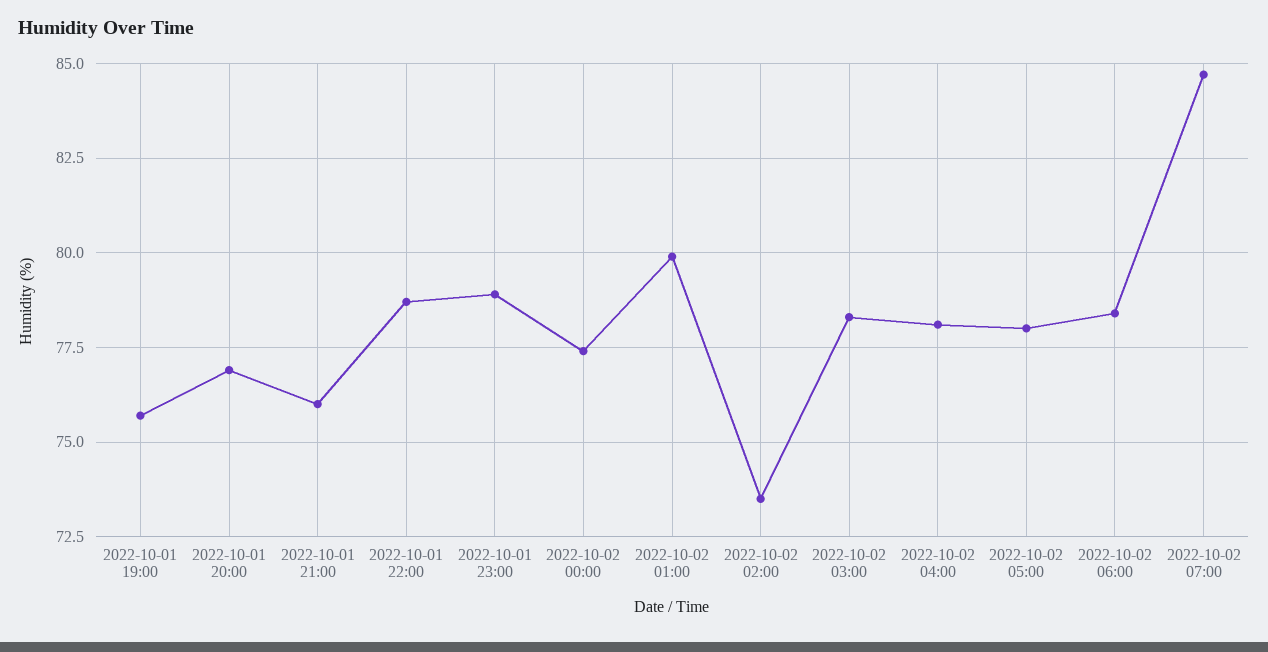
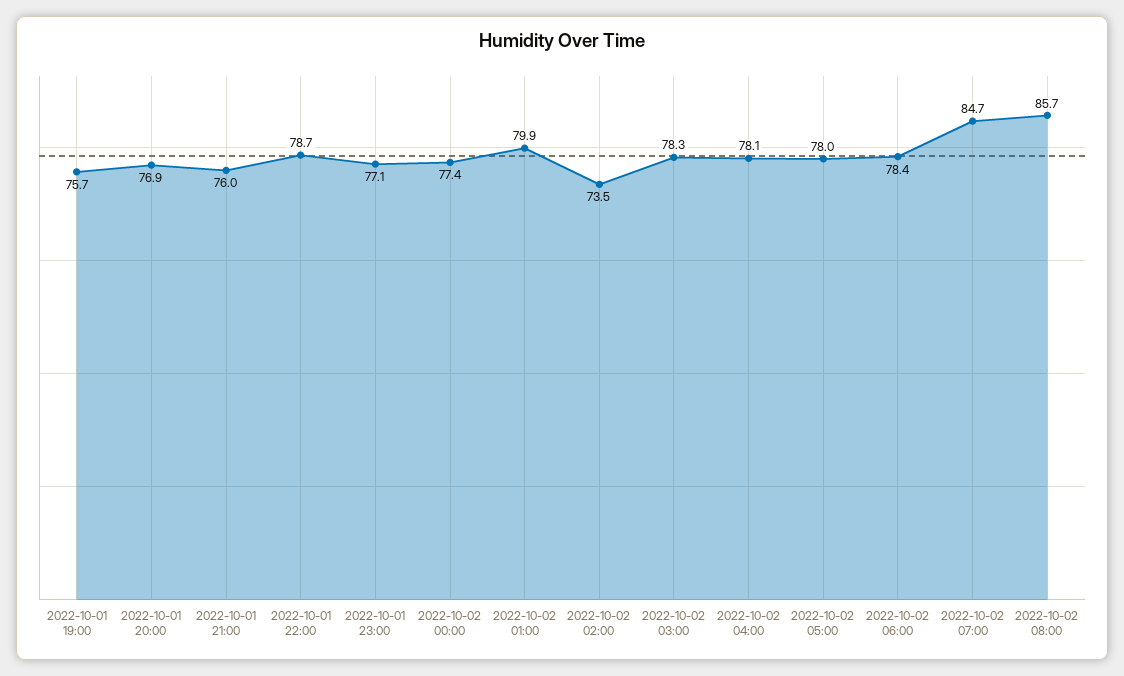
2022-10-01 23:00: 79 -> 77.1
2022-10-02 08:00: none -> 85.7

